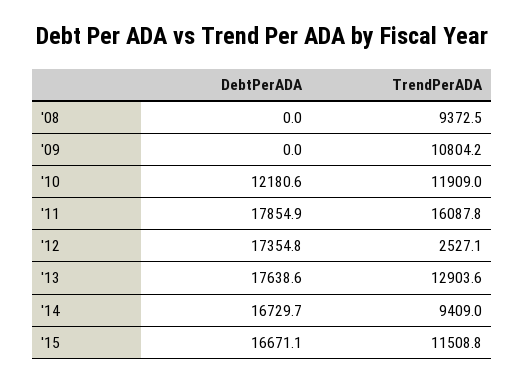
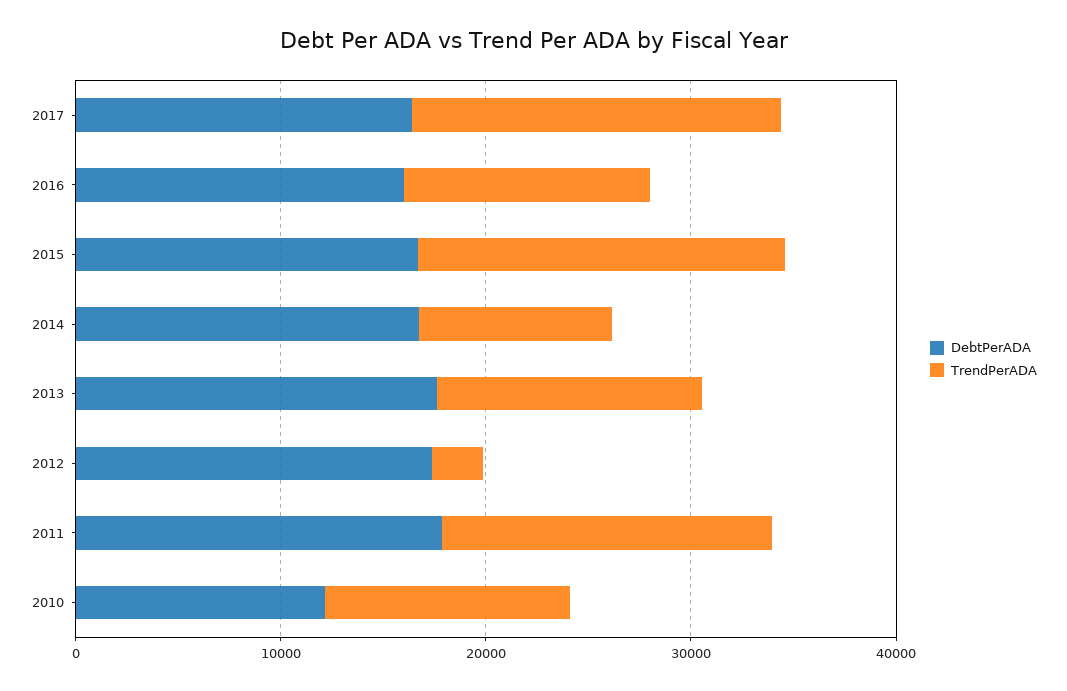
DebtPerADA, '08: 0 -> none
TrendPerADA, '08: 9372.5 -> none
DebtPerADA, '09: 0 -> none
TrendPerADA, '09: 10804.2 -> none
TrendPerADA, '15: 11508.8 -> 18000
DebtPerADA, 2017: none -> 16000
TrendPerADA, 2017: none -> 18000
DebtPerADA, 2016: none -> 16000
TrendPerADA, 2016: none -> 12000

